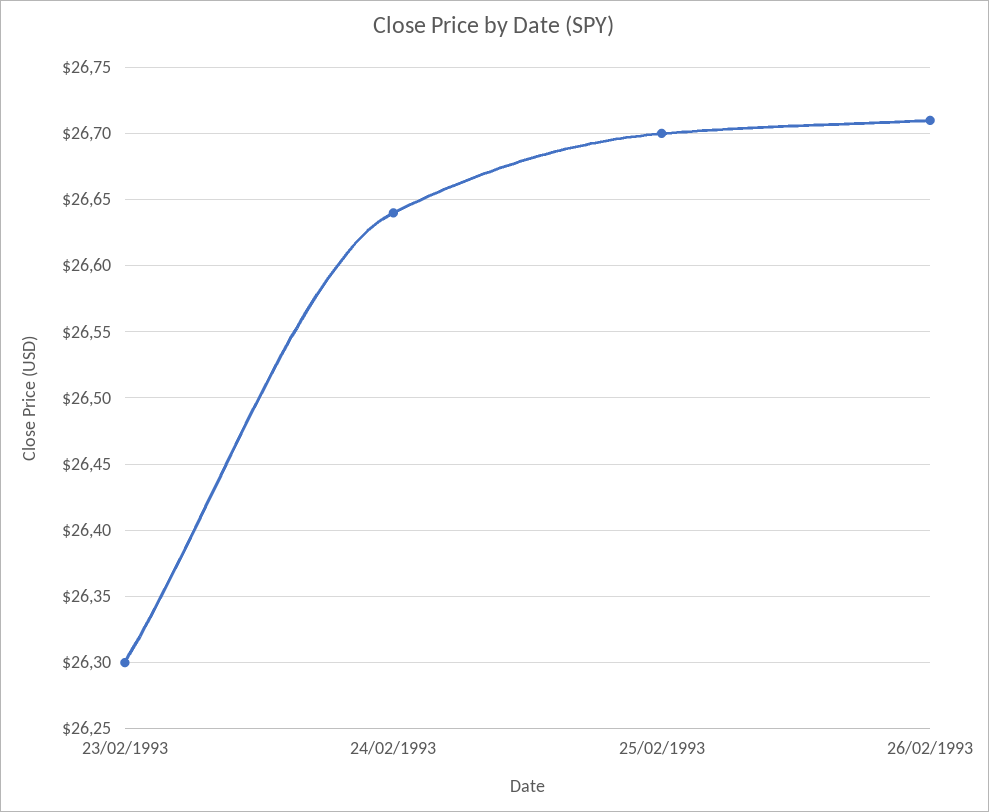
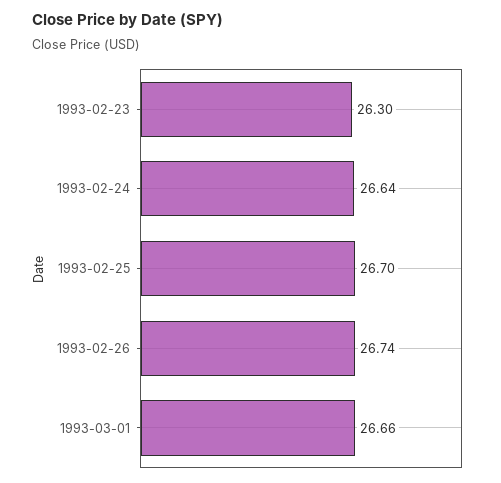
26/02/1993: 26.71 -> 26.74
1993-03-01: none -> 26.66

